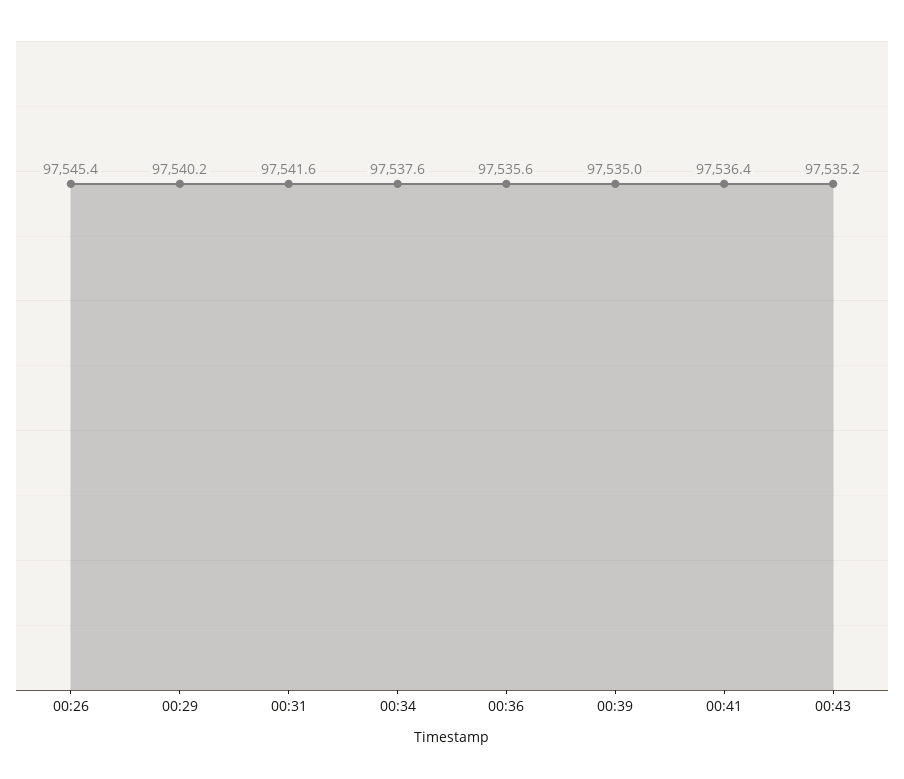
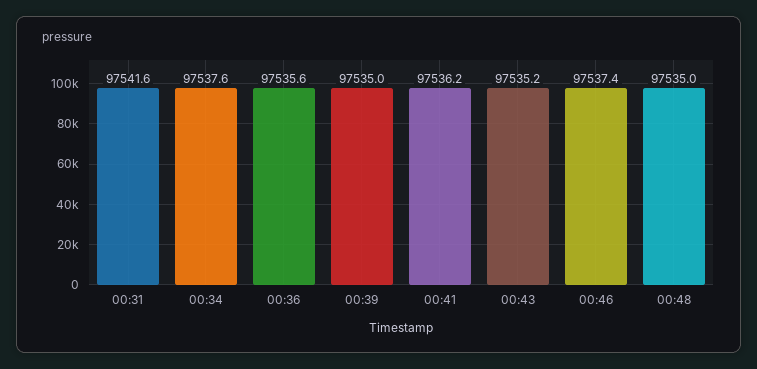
00:26: 97545.4 -> none
00:29: 97540.2 -> none
00:41: 97536.4 -> 97536.2
00:46: none -> 97537.4
00:48: none -> 97535

